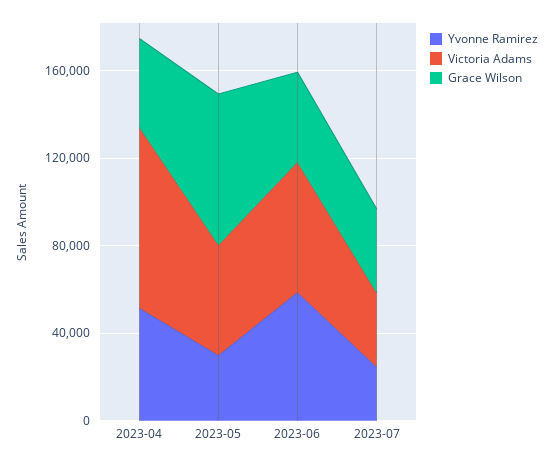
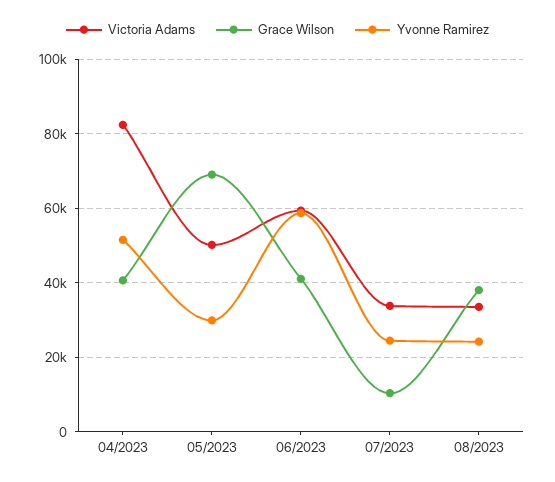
Grace Wilson, 2023-07: 40000 -> 10000
Victoria Adams, 08/2023: none -> 34000
Grace Wilson, 08/2023: none -> 38000
Yvonne Ramirez, 08/2023: none -> 24000

